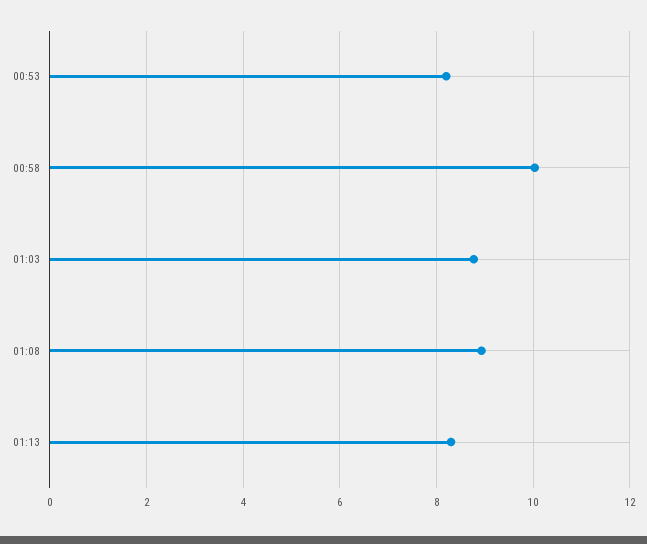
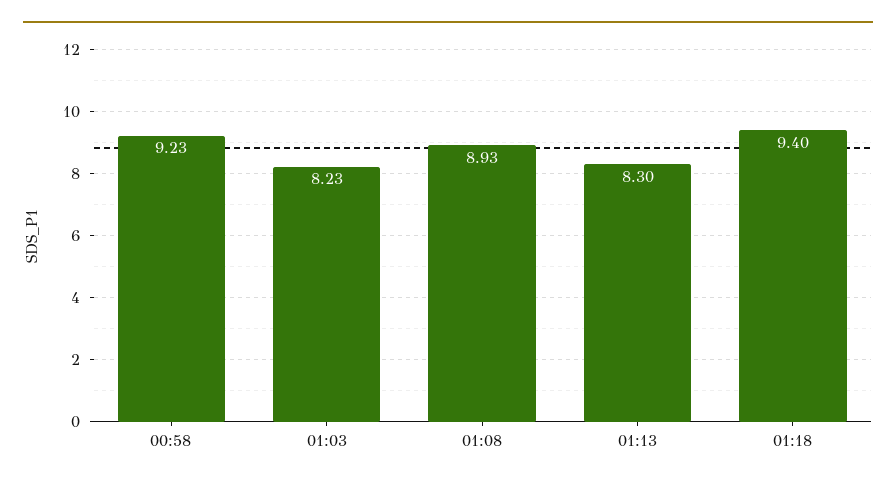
00:53: 8.2 -> none
00:58: 10 -> 9.23
01:03: 8.8 -> 8.23
01:18: none -> 9.4

